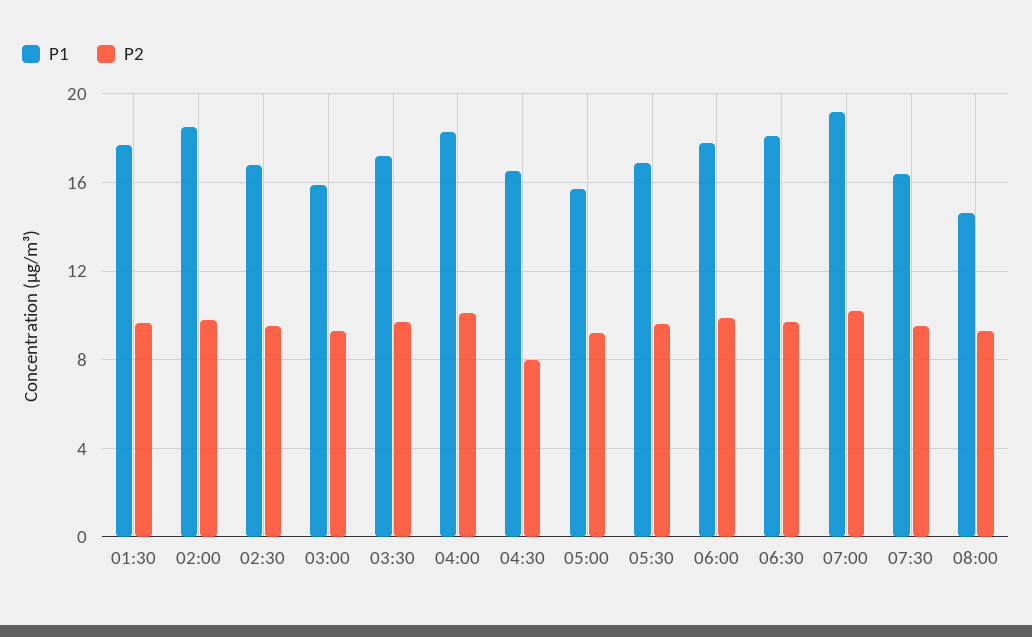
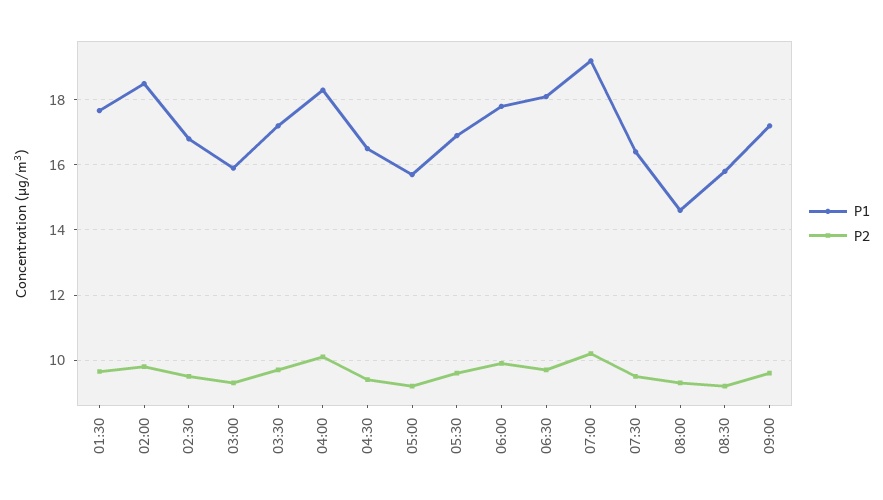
P2, 04:30: 8 -> 9.4
P1, 08:30: none -> 15.8
P2, 08:30: none -> 9.2
P1, 09:00: none -> 17.2
P2, 09:00: none -> 9.6

